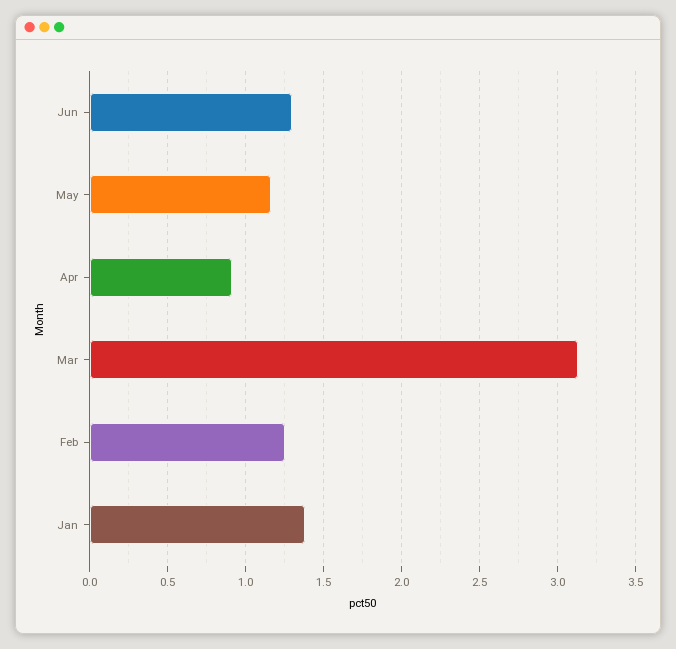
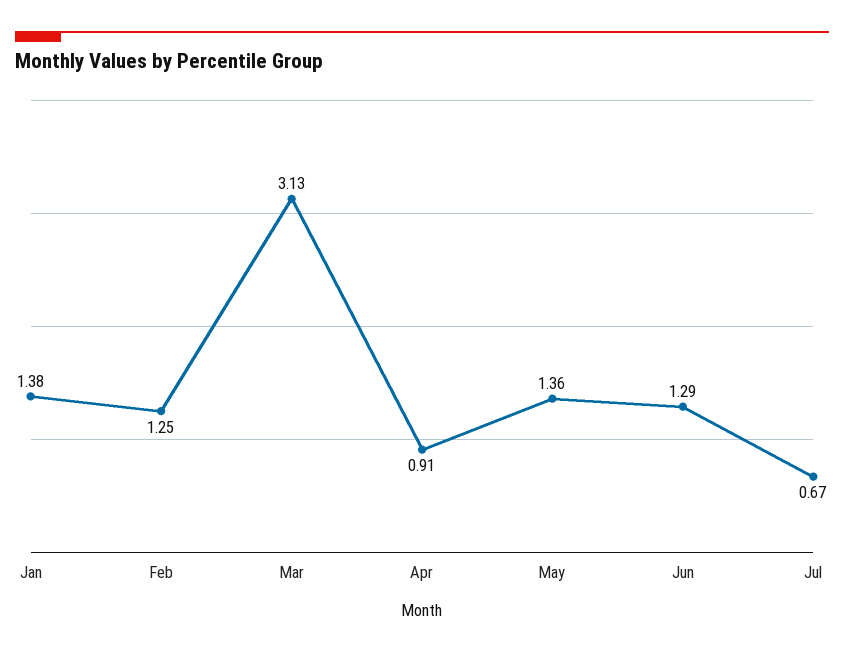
May: 1.15 -> 1.36
Jul: none -> 0.67

